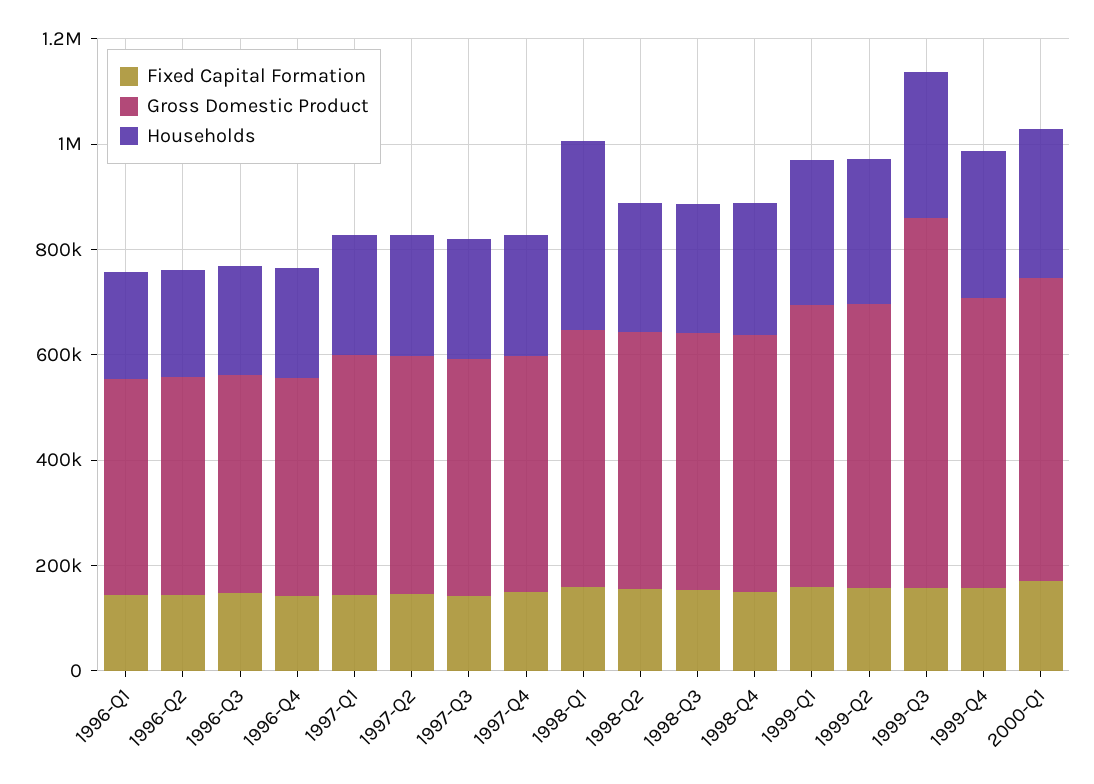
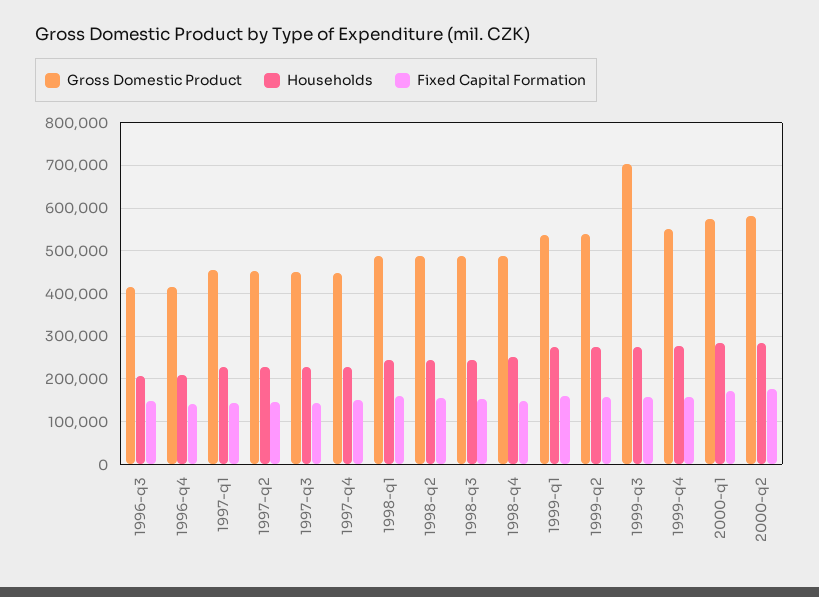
Fixed Capital Formation, 1996-Q1: 150000 -> none
Gross Domestic Product, 1996-Q1: 400000 -> none
Households, 1996-Q1: 200000 -> none
Fixed Capital Formation, 1996-Q2: 150000 -> none
Gross Domestic Product, 1996-Q2: 400000 -> none
Households, 1996-Q2: 200000 -> none
Households, 1998-Q1: 350000 -> 240000
Gross Domestic Product, 2000-q2: none -> 580000
Households, 2000-q2: none -> 280000
Fixed Capital Formation, 2000-q2: none -> 180000

